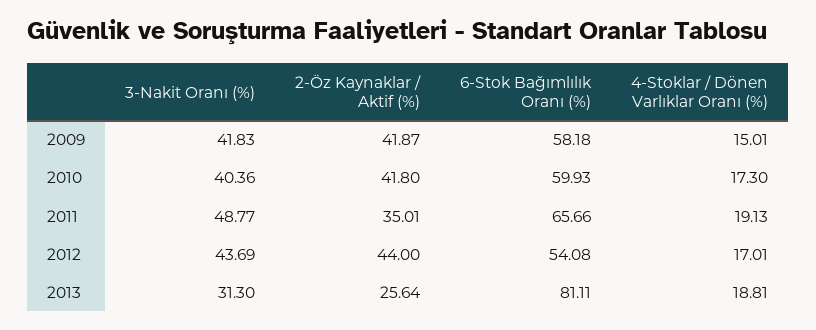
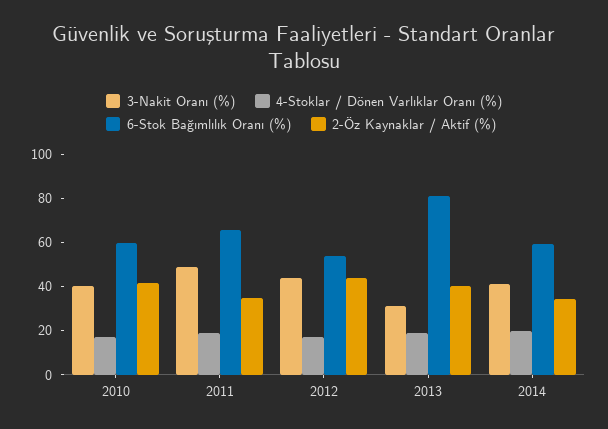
3-Nakit Oranı (%), 2009: 41.83 -> none
2-Öz Kaynaklar / Aktif (%), 2009: 41.87 -> none
6-Stok Bağımlılık Oranı (%), 2009: 58.18 -> none
4-Stoklar / Dönen Varlıklar Oranı (%), 2009: 15.01 -> none
2-Öz Kaynaklar / Aktif (%), 2013: 25.64 -> 40
3-Nakit Oranı (%), 2014: none -> 40
4-Stoklar / Dönen Varlıklar Oranı (%), 2014: none -> 20
6-Stok Bağımlılık Oranı (%), 2014: none -> 60
2-Öz Kaynaklar / Aktif (%), 2014: none -> 35

